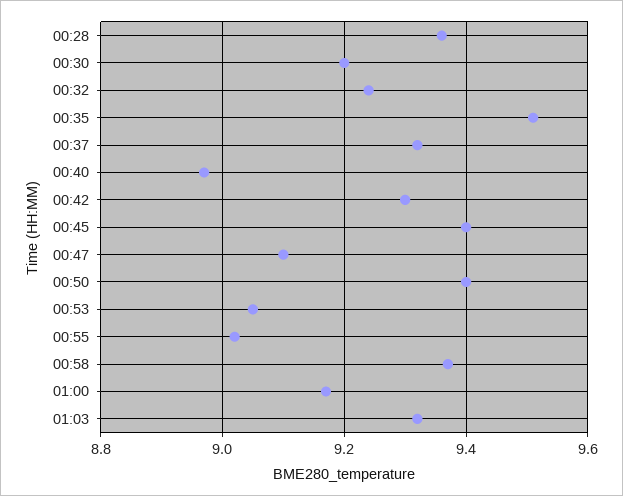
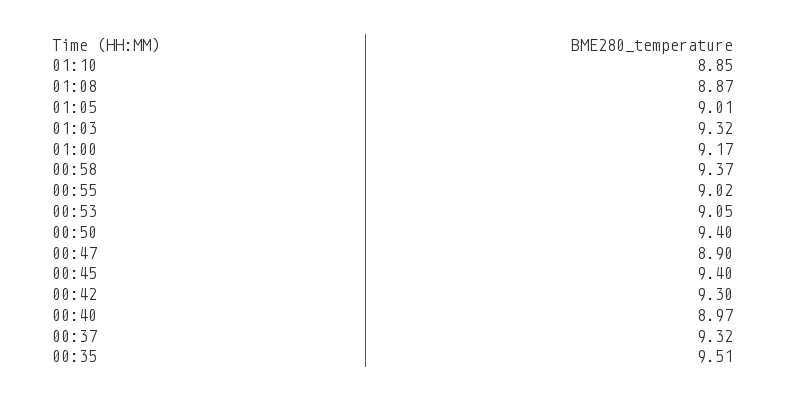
00:28: 9.35 -> none
00:30: 9.2 -> none
00:32: 9.25 -> none
00:47: 9.1 -> 8.9
01:10: none -> 8.85
01:08: none -> 8.87
01:05: none -> 9.01

